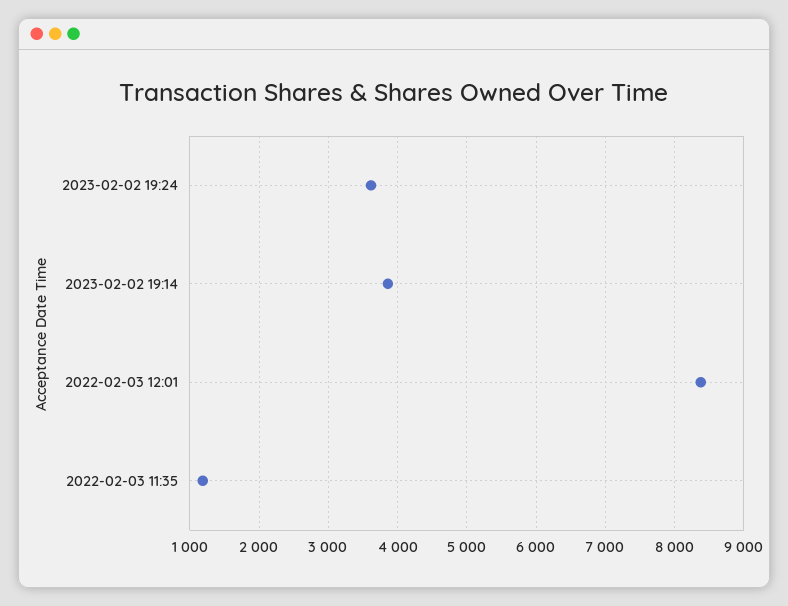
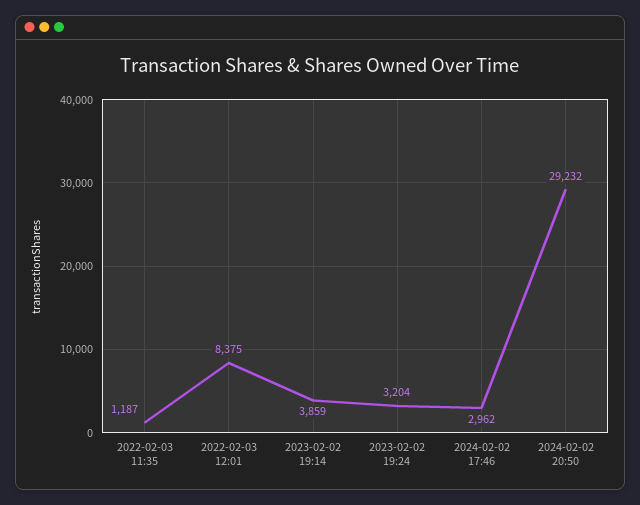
2023-02-02 19:24: 3600 -> 3204
2024-02-02 17:46: none -> 2962
2024-02-02 20:50: none -> 29232

